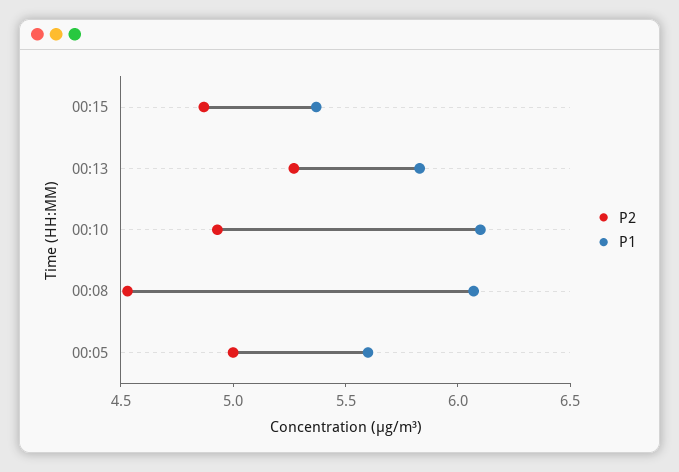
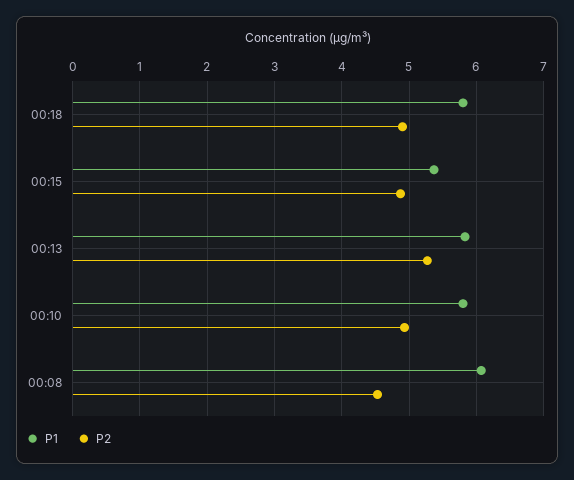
P1, 00:10: 6.1 -> 5.8
P2, 00:05: 5 -> none
P1, 00:05: 5.6 -> none
P1, 00:18: none -> 5.8
P2, 00:18: none -> 4.9

